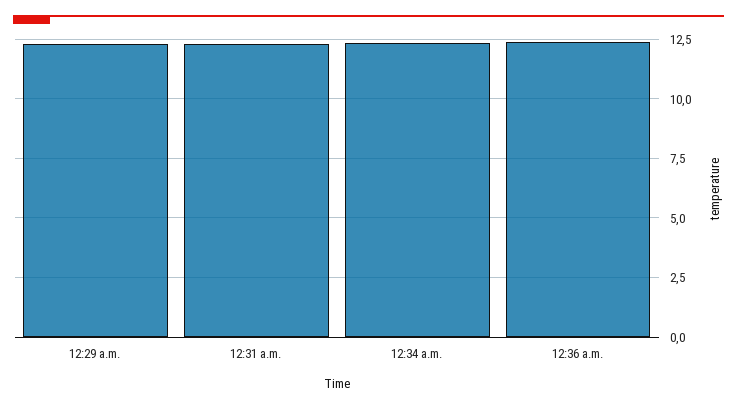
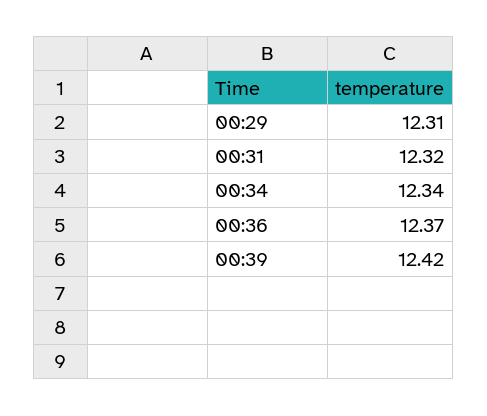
00:39: none -> 12.42

